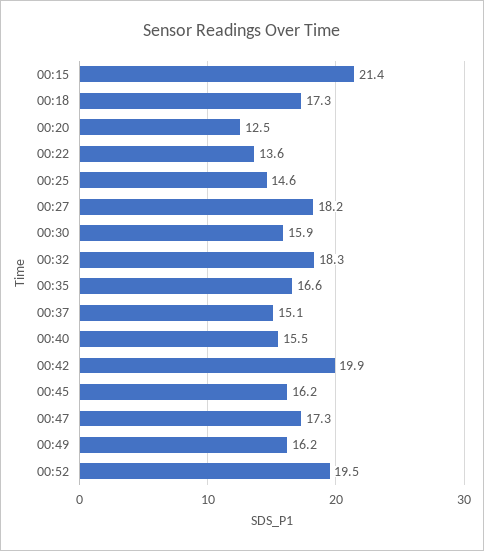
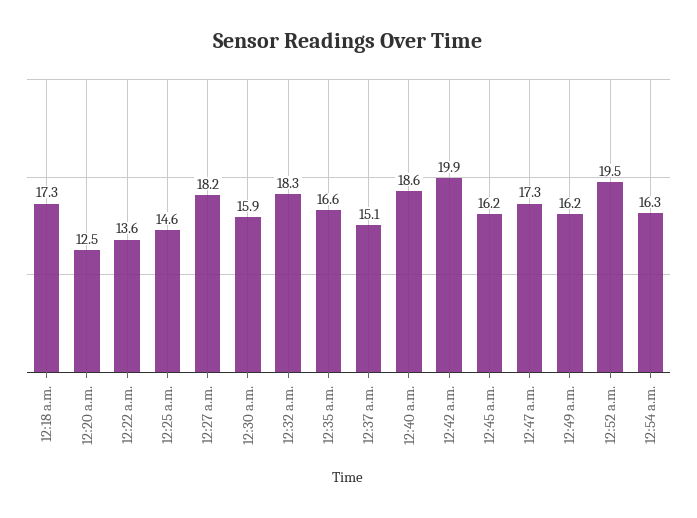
00:15: 21.4 -> none
00:40: 15.5 -> 18.6
12:54 a.m.: none -> 16.3

